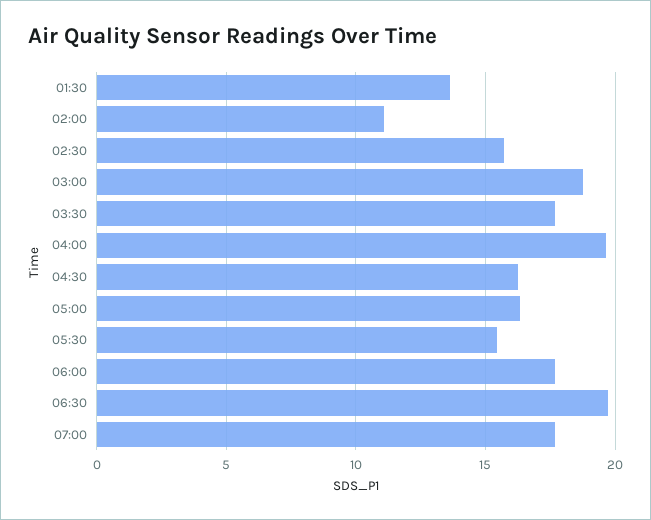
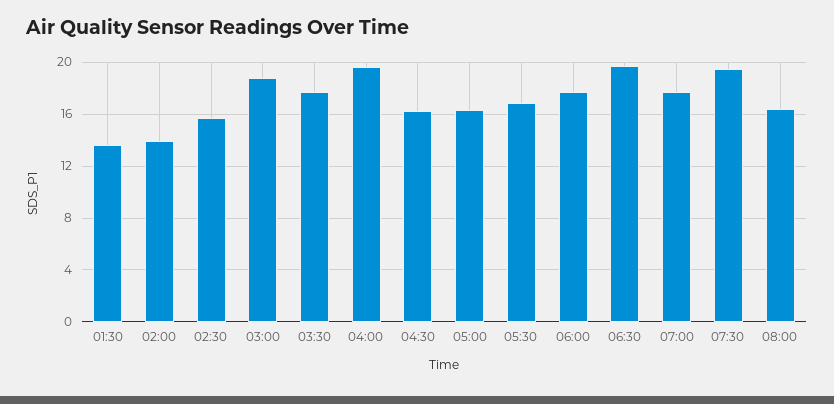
02:00: 11 -> 14
05:30: 15.5 -> 17
07:30: none -> 19.5
08:00: none -> 16.5

